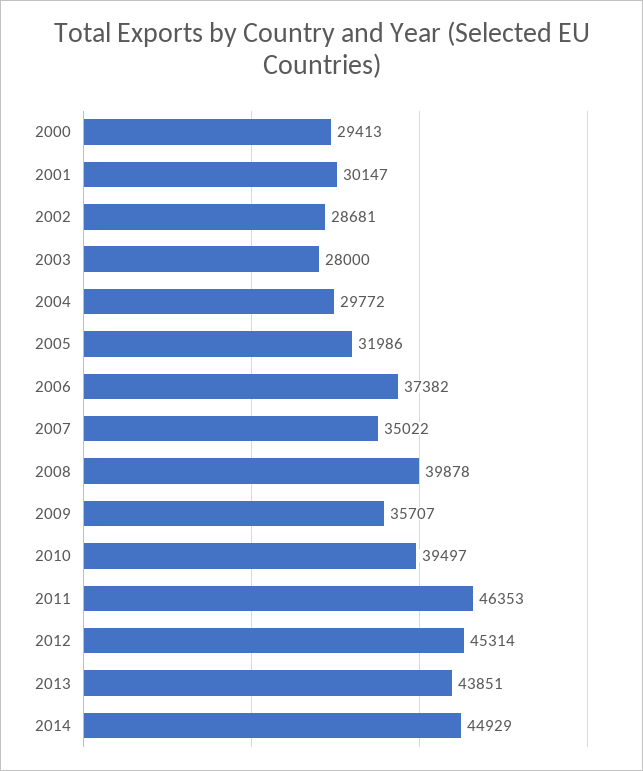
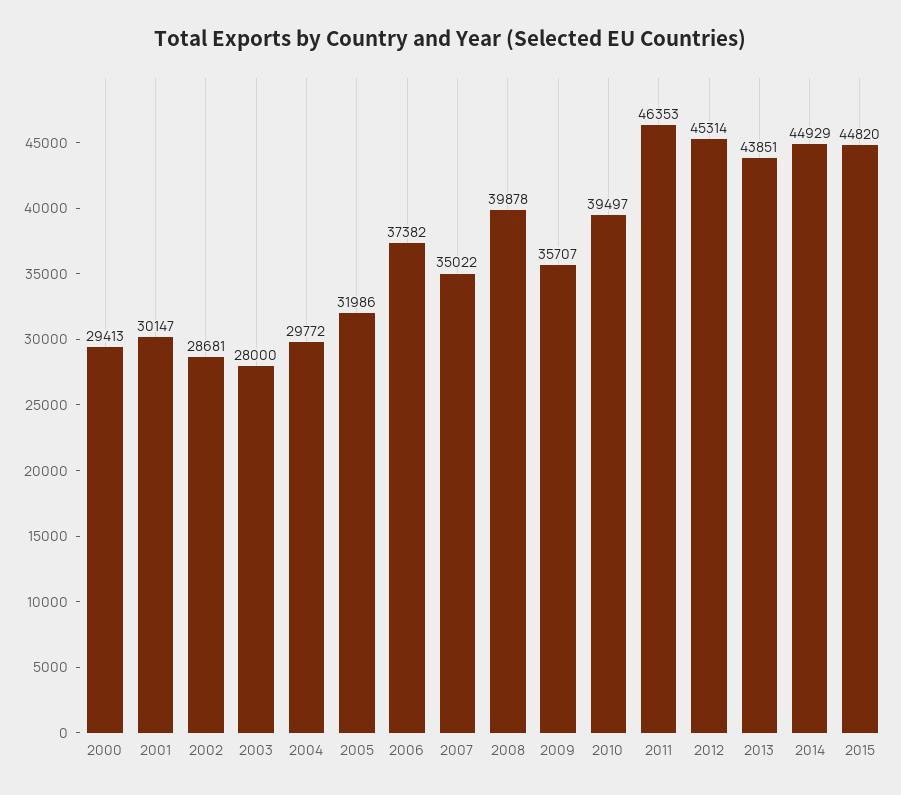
2015: none -> 44820

